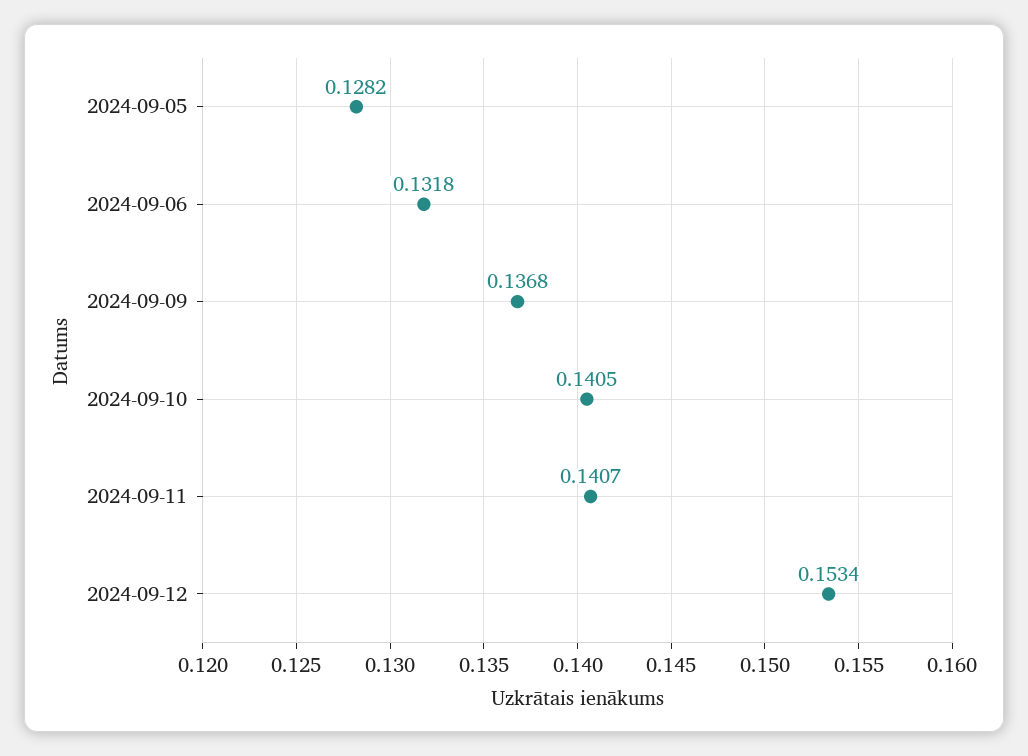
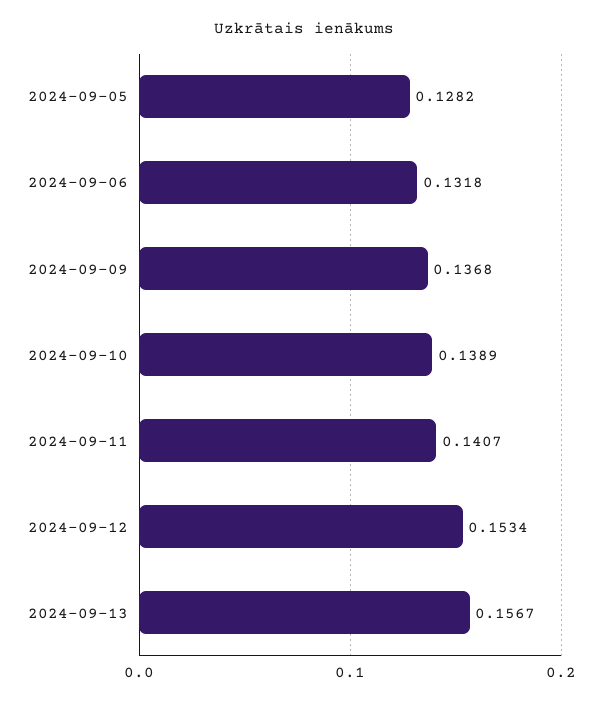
2024-09-10: 0.1405 -> 0.1389
2024-09-13: none -> 0.1567

